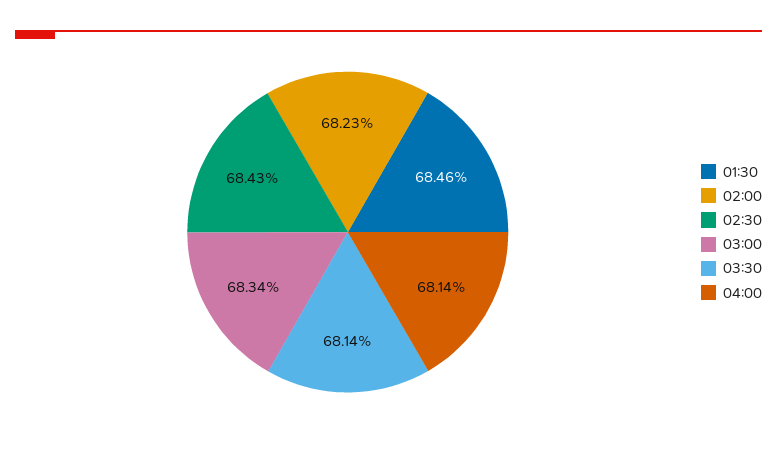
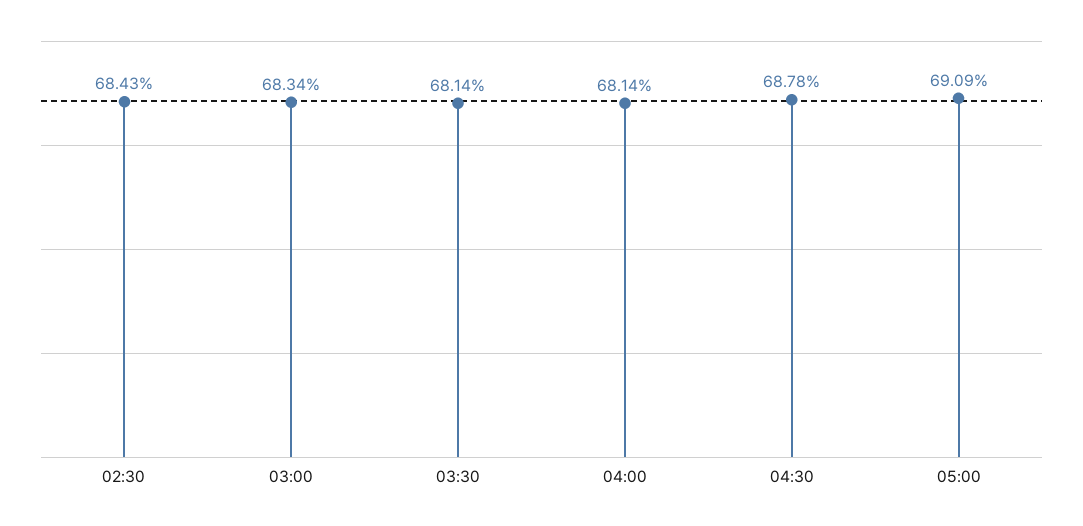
01:30: 68.46 -> none
02:00: 68.23 -> none
04:30: none -> 68.78
05:00: none -> 69.09

